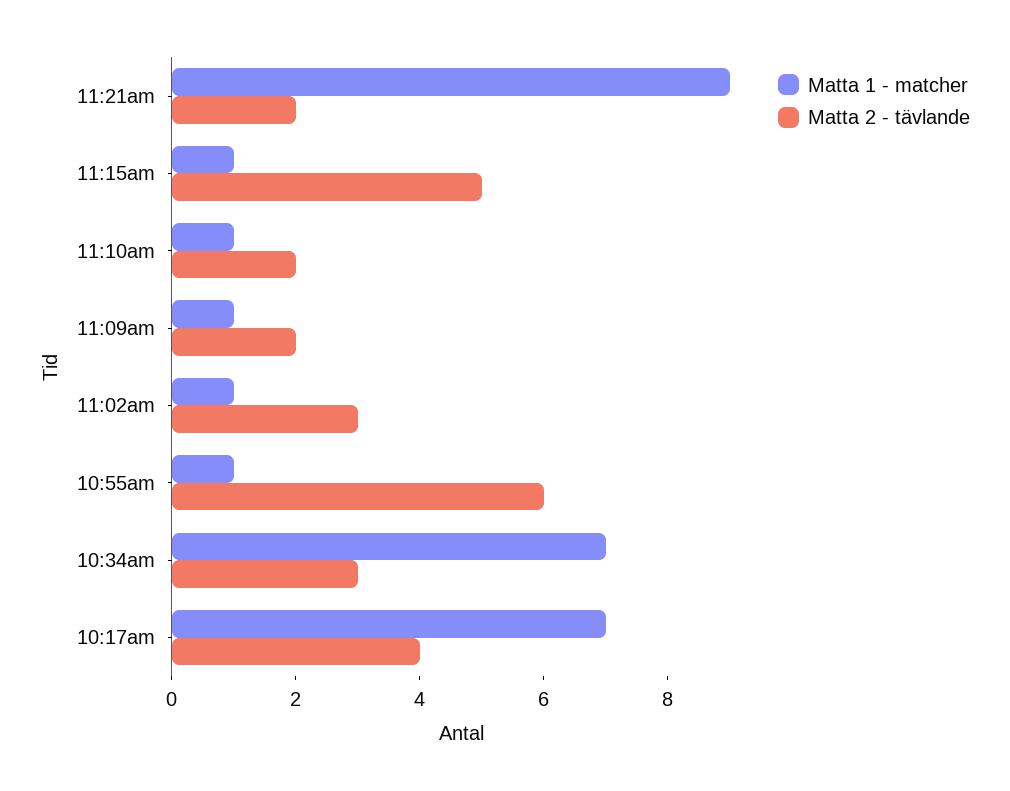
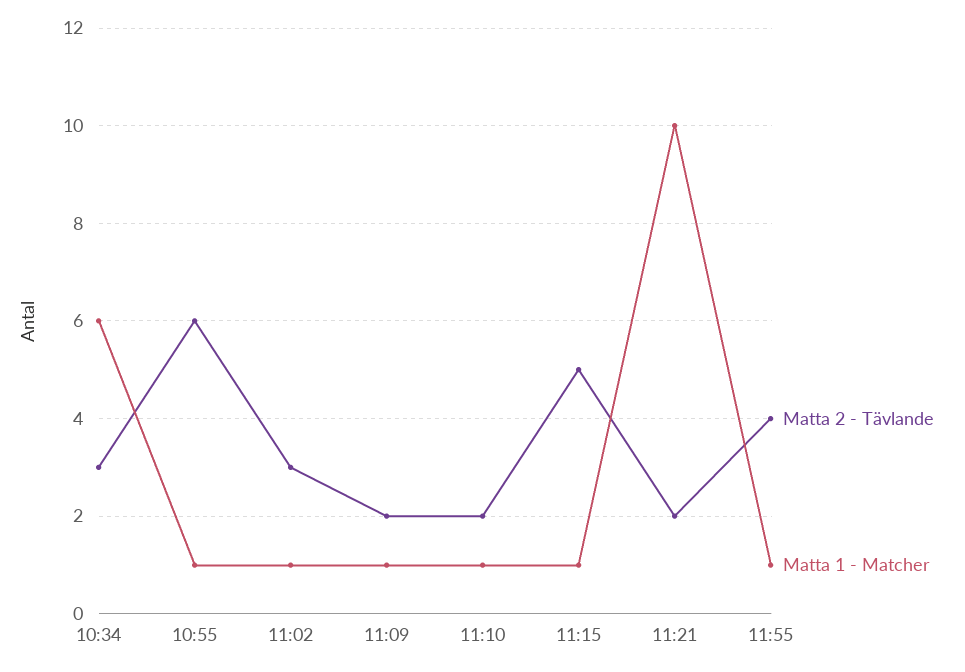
Matta 1 - matcher, 11:21am: 9 -> 10
Matta 1 - matcher, 10:34am: 7 -> 6
Matta 1 - matcher, 10:17am: 7 -> none
Matta 2 - tävlande, 10:17am: 4 -> none
Matta 2 - tävlande, 11:55: none -> 4
Matta 1 - matcher, 11:55: none -> 1

